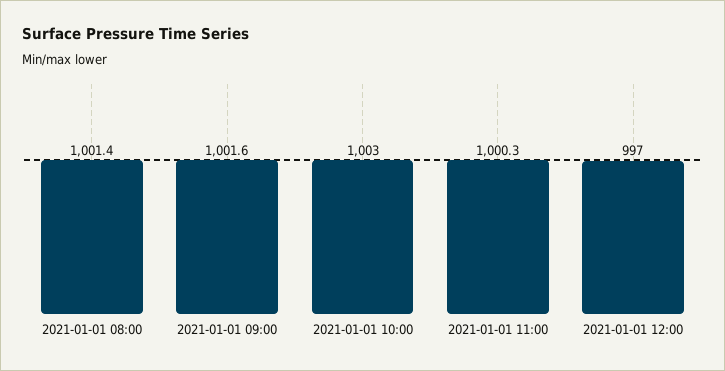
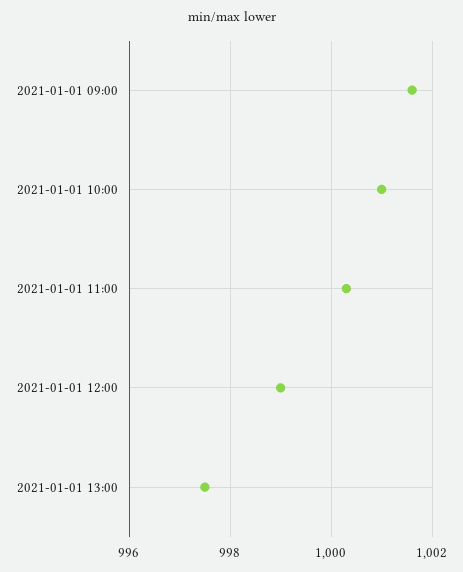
2021-01-01 08:00: 1001.4 -> none
2021-01-01 10:00: 1003 -> 1001
2021-01-01 12:00: 997 -> 999
2021-01-01 13:00: none -> 997.5

